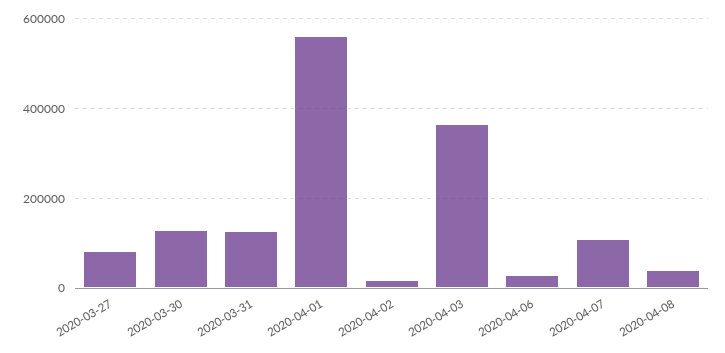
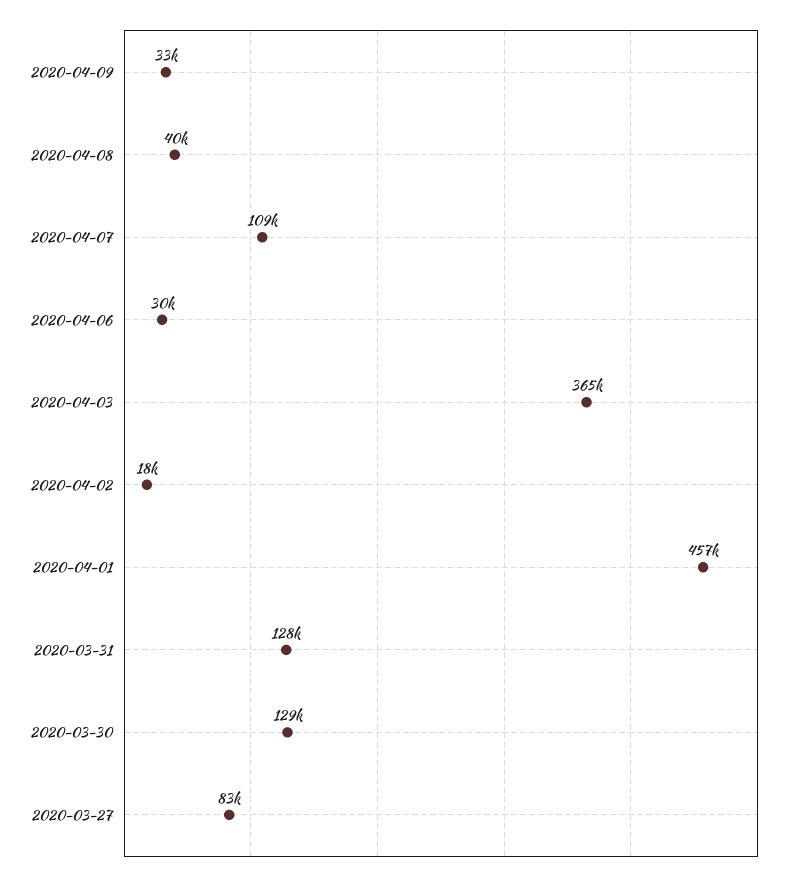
2020-04-01: 560000 -> 457000
2020-04-09: none -> 33000

